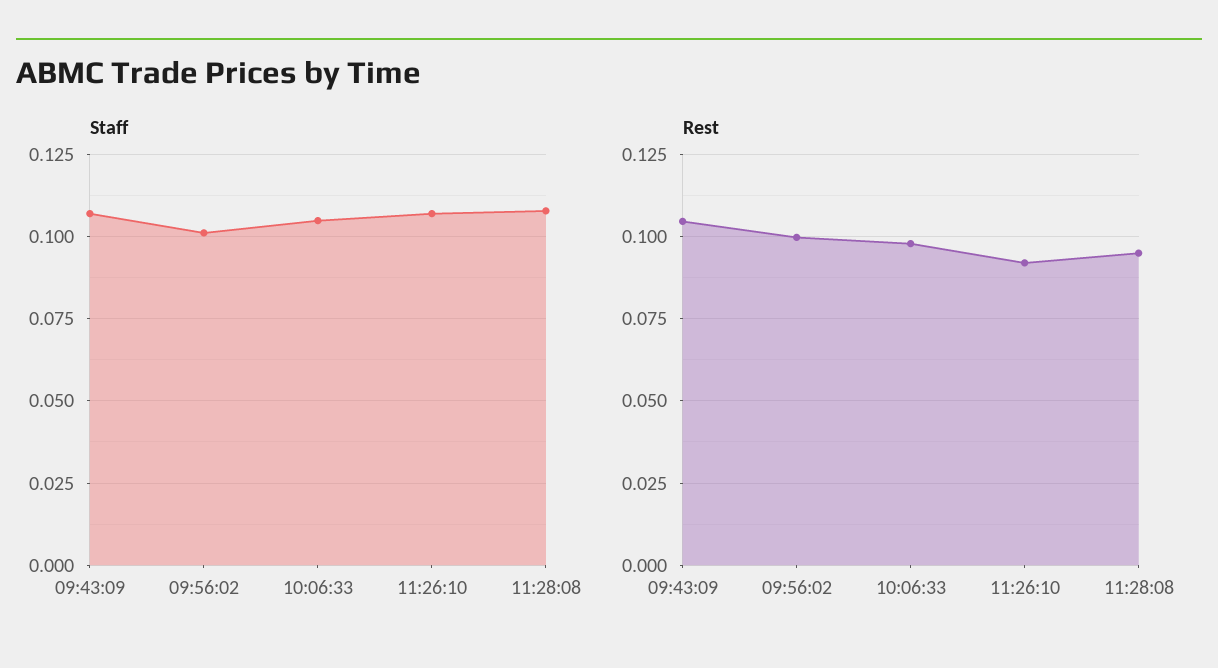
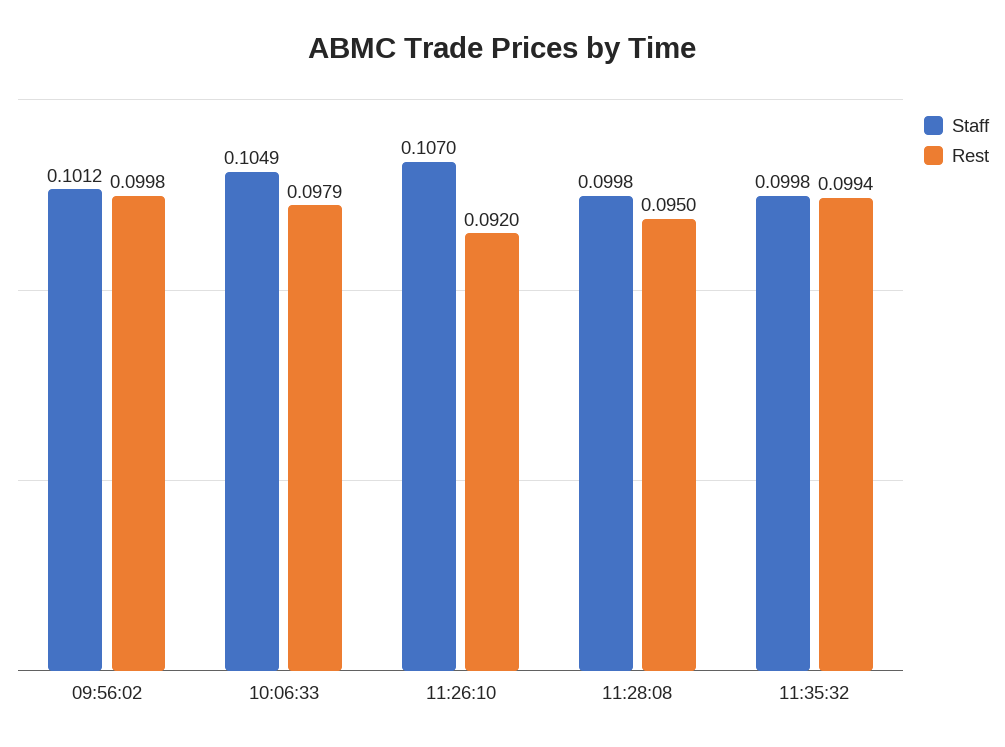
Staff, 09:43:09: 0.1075 -> none
Staff, 11:28:08: 0.1075 -> 0.0998
Rest, 09:43:09: 0.105 -> none
Staff, 11:35:32: none -> 0.0998
Rest, 11:35:32: none -> 0.0994

